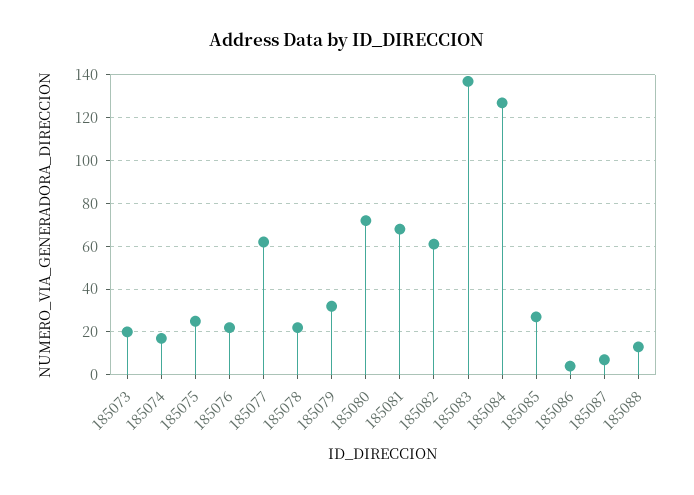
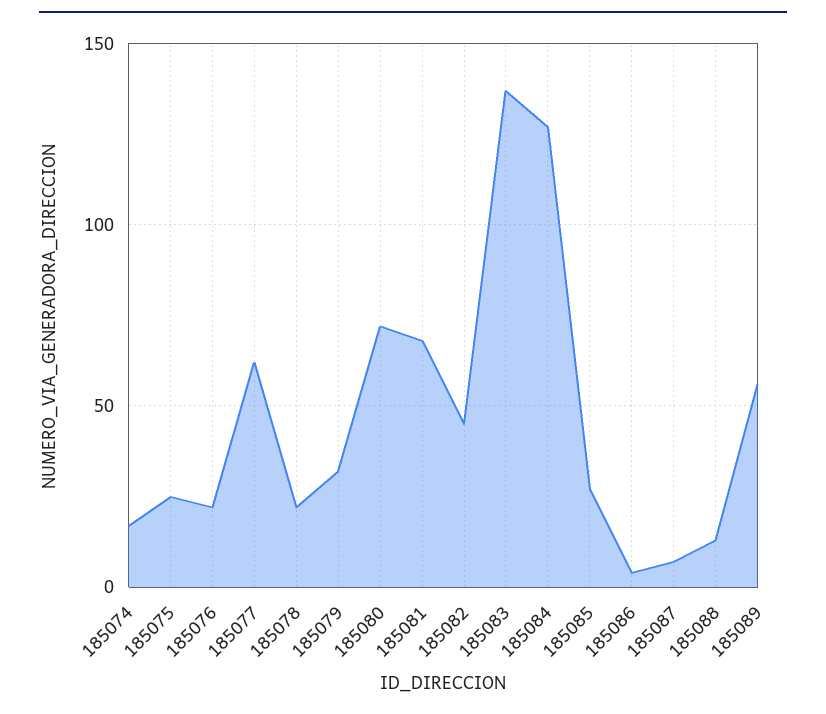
185073: 20 -> none
185082: 60 -> 45
185089: none -> 55

